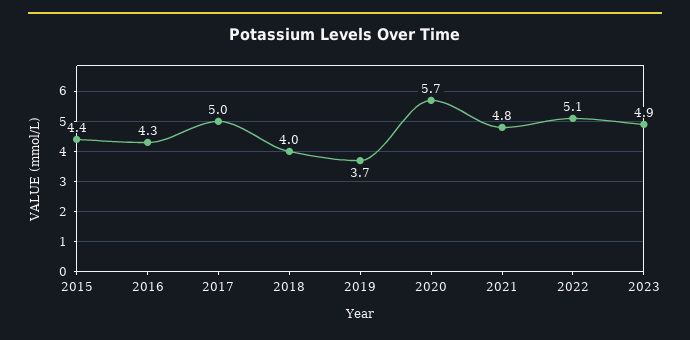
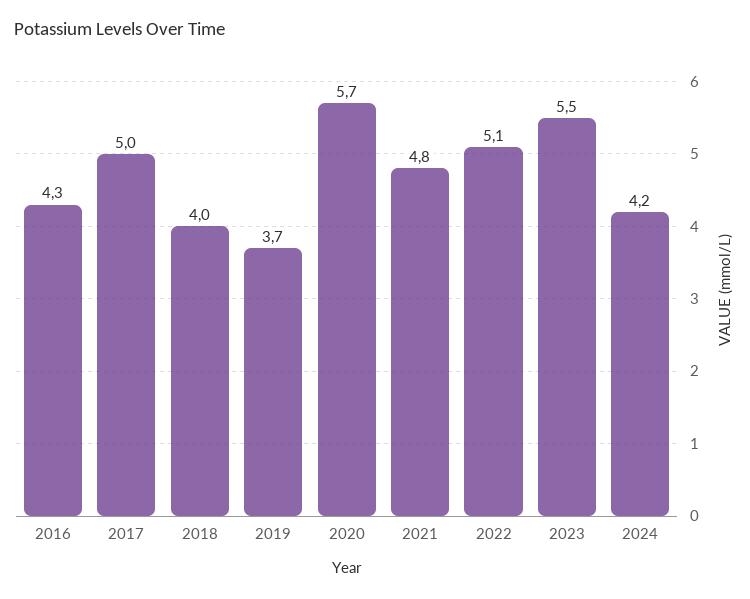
2015: 4.4 -> none
2023: 4.9 -> 5.5
2024: none -> 4.2

